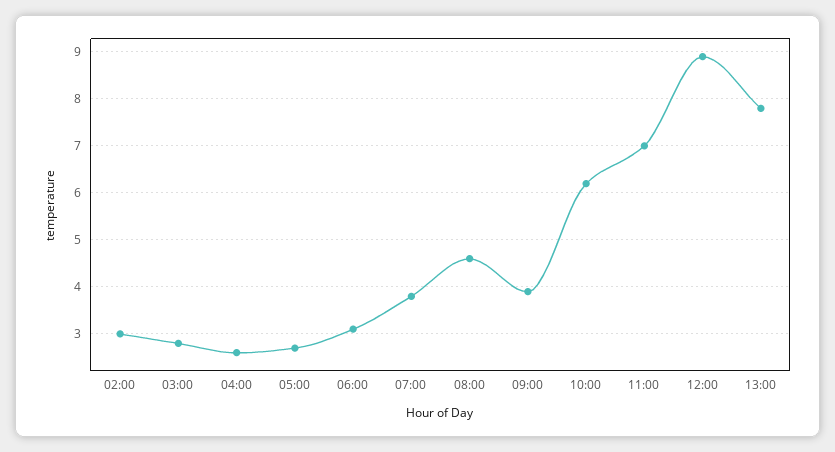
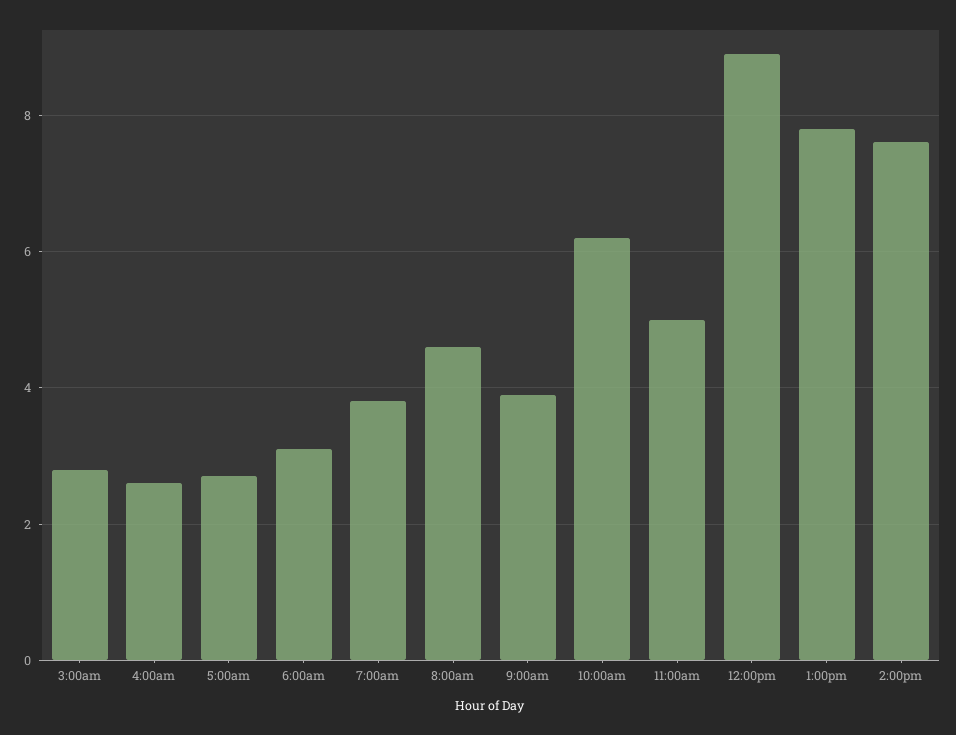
02:00: 3 -> none
11:00: 7 -> 5
2:00pm: none -> 7.5

